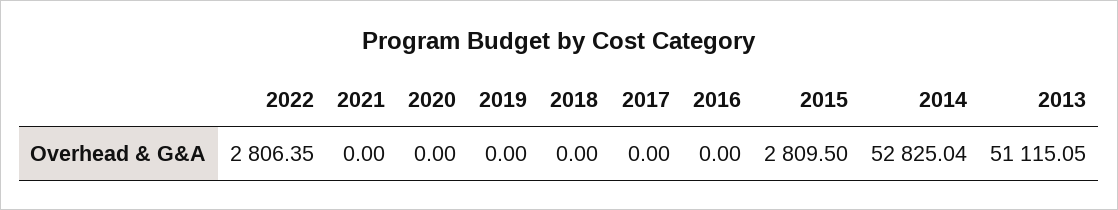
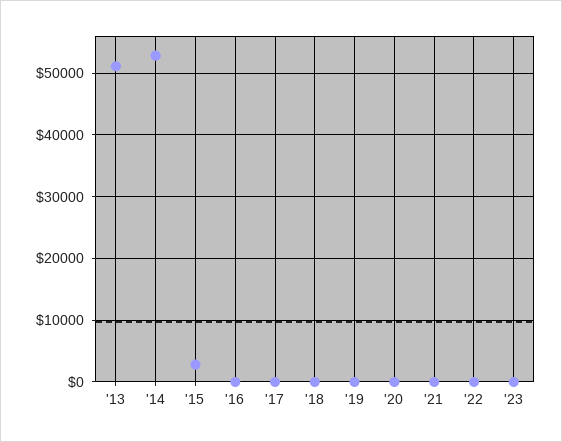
2022: 2806.35 -> 0
'23: none -> 0

